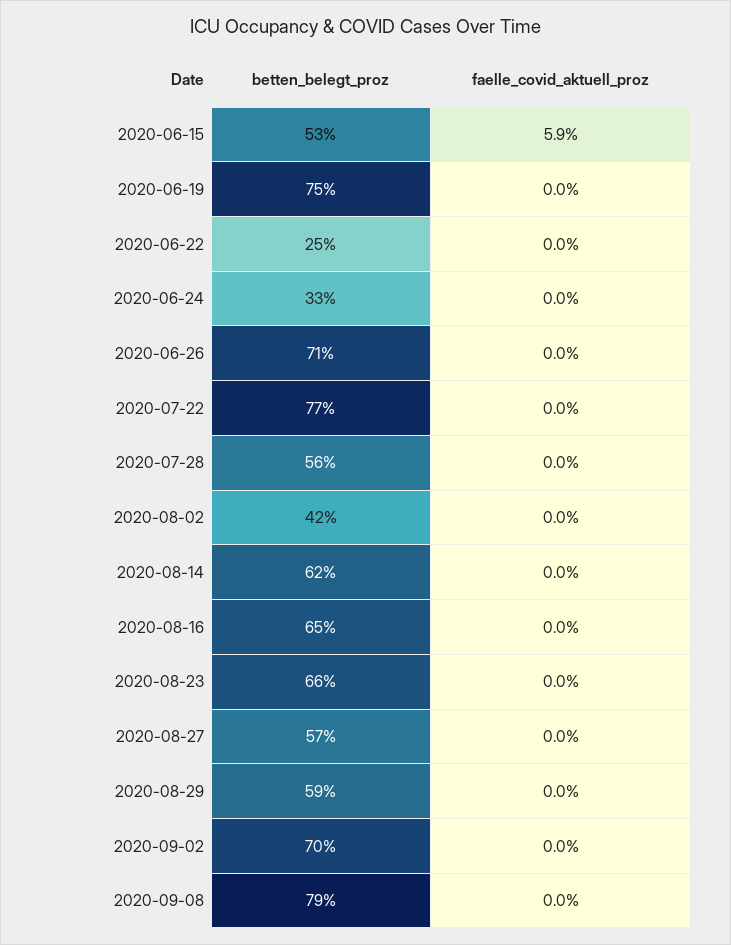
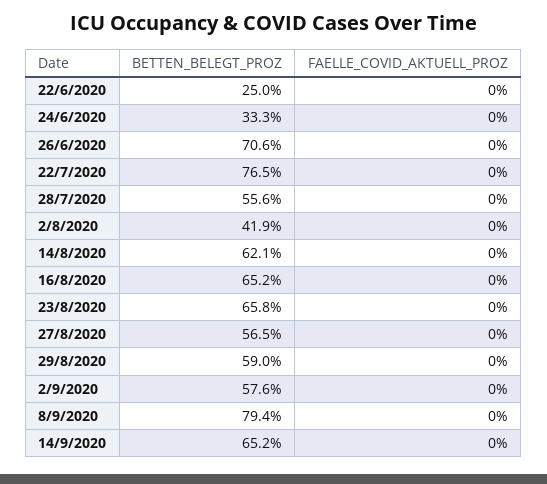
betten_belegt_proz, 2020-06-15: 53 -> none
faelle_covid_aktuell_proz, 2020-06-15: 5.9 -> none
betten_belegt_proz, 2020-06-19: 75 -> none
faelle_covid_aktuell_proz, 2020-06-19: 0 -> none
betten_belegt_proz, 2020-09-02: 70 -> 57.6
betten_belegt_proz, 14/9/2020: none -> 65.2
faelle_covid_aktuell_proz, 14/9/2020: none -> 0

